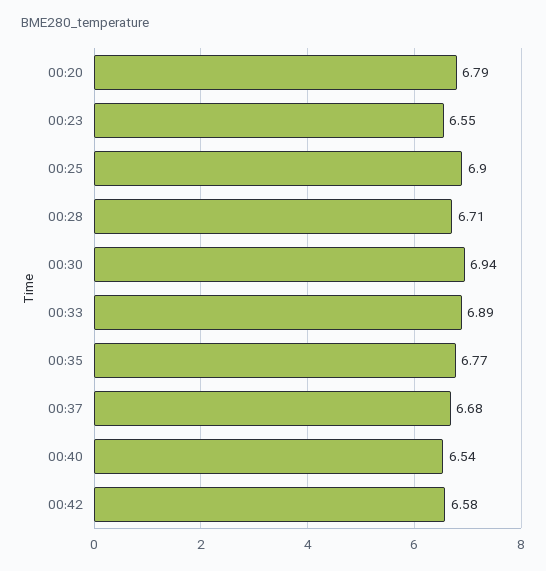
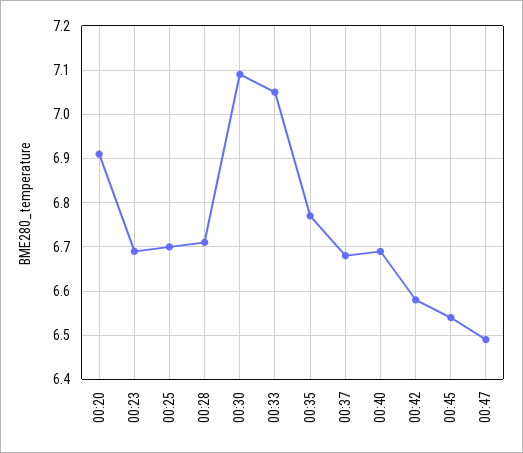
00:20: 6.79 -> 6.9
00:23: 6.55 -> 6.7
00:25: 6.9 -> 6.7
00:30: 6.94 -> 7.1
00:33: 6.89 -> 7.05
00:40: 6.54 -> 6.7
00:45: none -> 6.55
00:47: none -> 6.5

